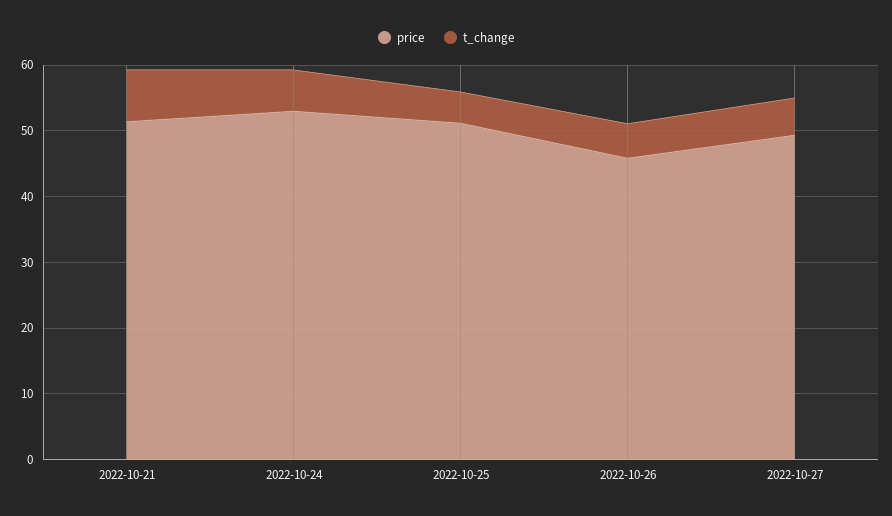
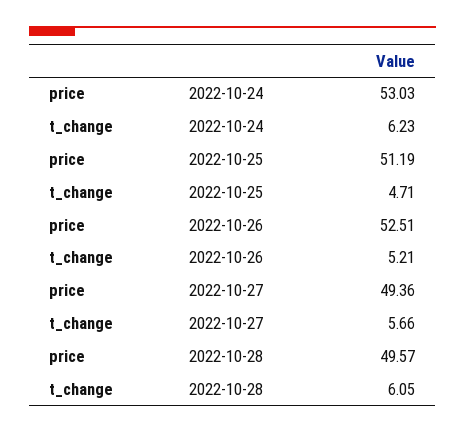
price, 2022-10-21: 52 -> none
t_change, 2022-10-21: 8 -> none
price, 2022-10-26: 46 -> 52.51
price, 2022-10-28: none -> 49.57
t_change, 2022-10-28: none -> 6.05

